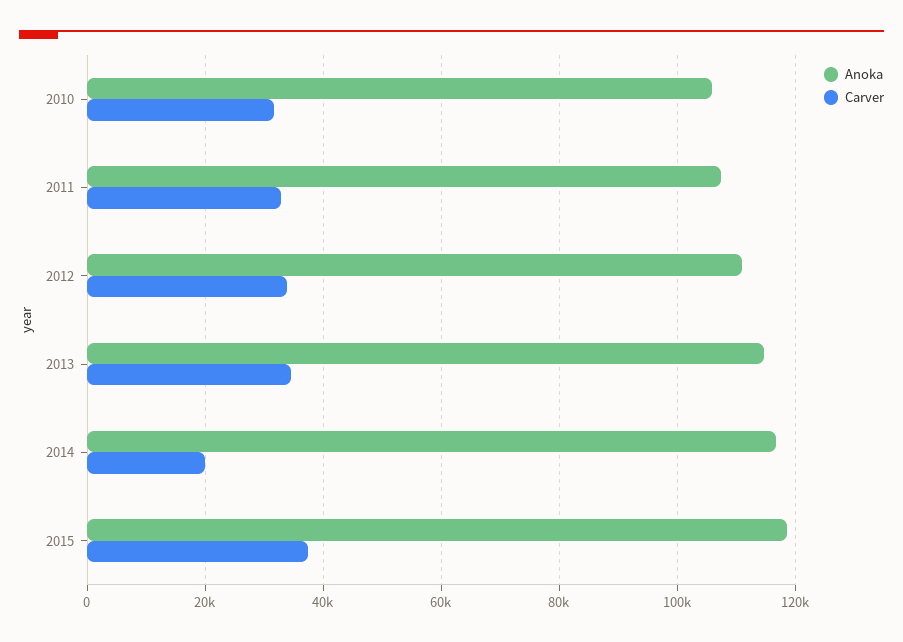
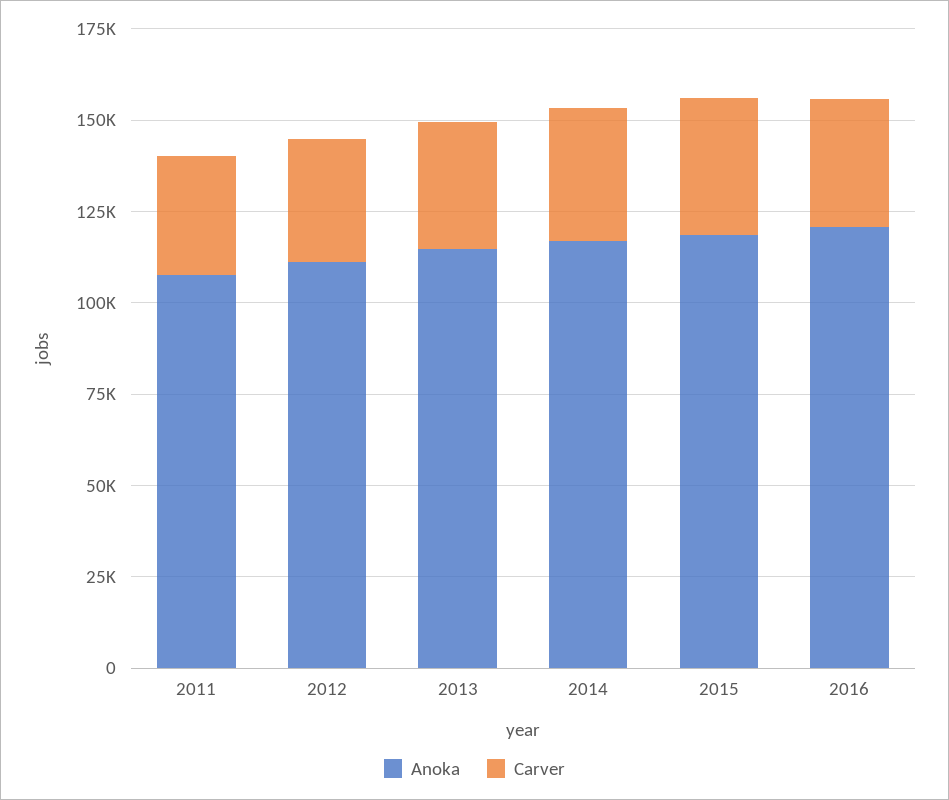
Anoka, 2010: 106000 -> none
Carver, 2010: 32000 -> none
Carver, 2014: 20000 -> 35000
Anoka, 2016: none -> 120000
Carver, 2016: none -> 35000

